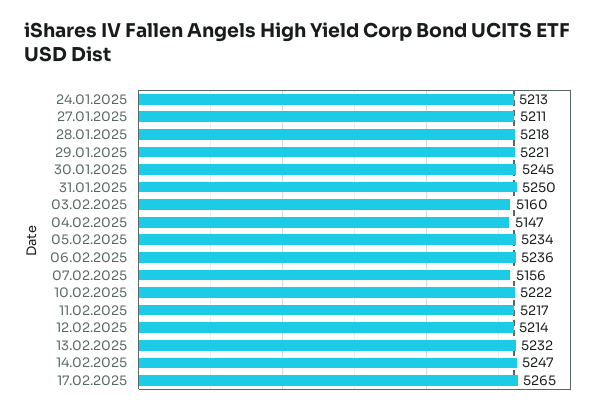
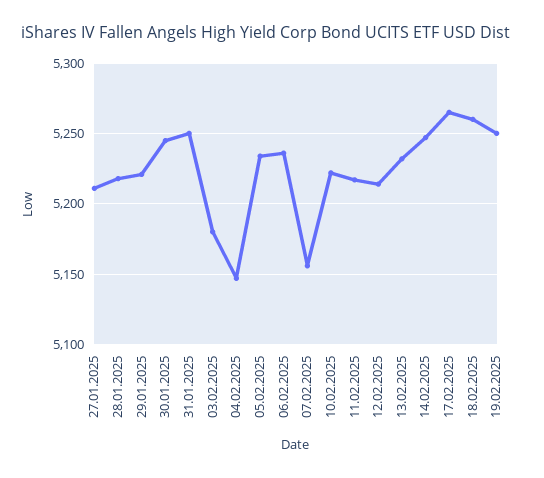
24.01.2025: 5213 -> none
03.02.2025: 5160 -> 5180
18.02.2025: none -> 5260
19.02.2025: none -> 5250

